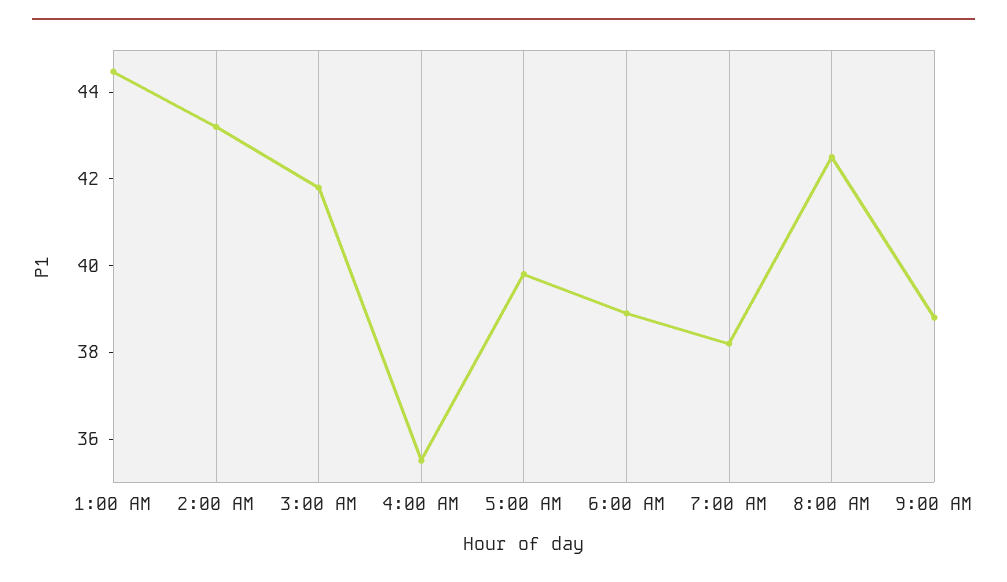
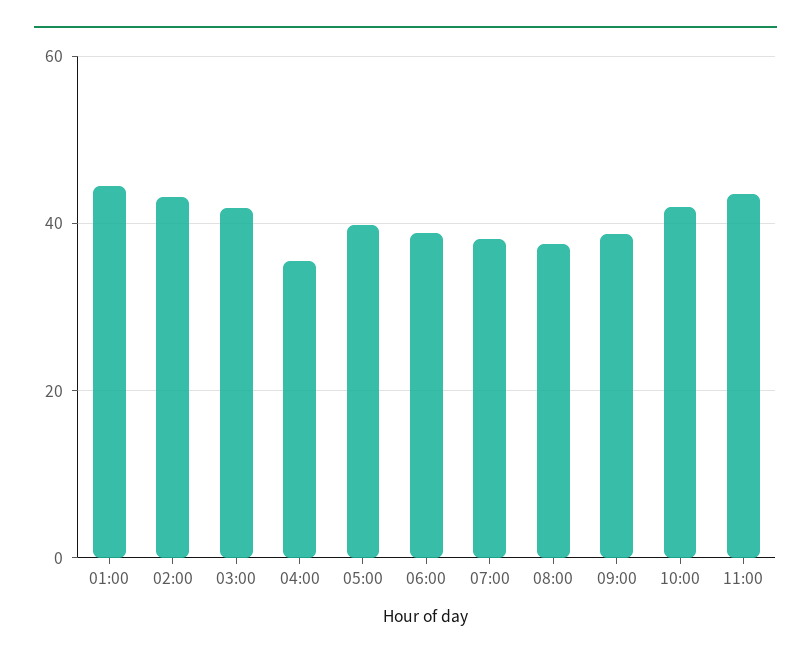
8:00 AM: 42.5 -> 38
10:00: none -> 42
11:00: none -> 44

